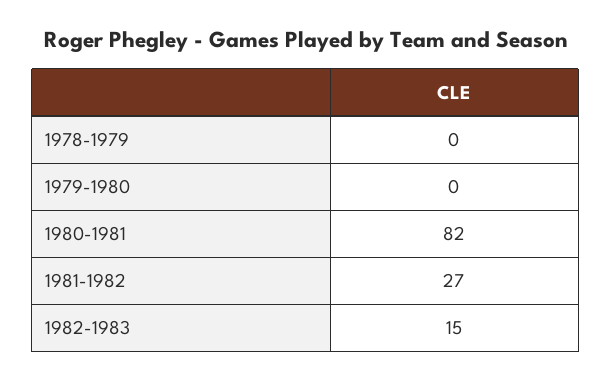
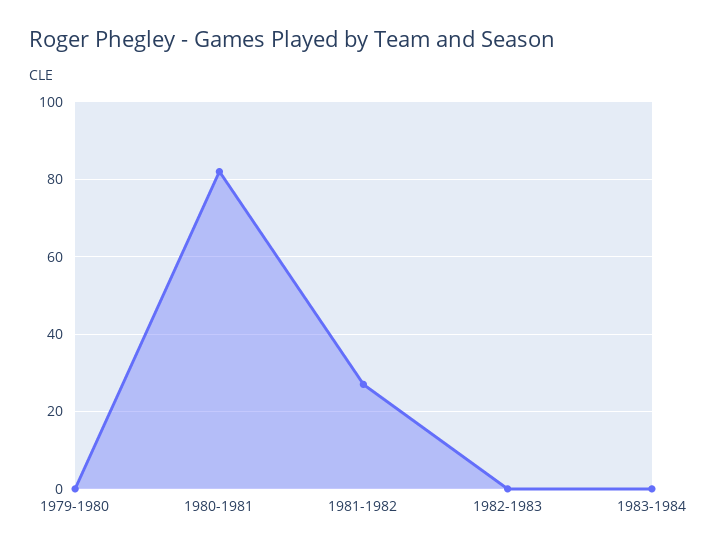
1978-1979: 0 -> none
1982-1983: 15 -> 0
1983-1984: none -> 0

